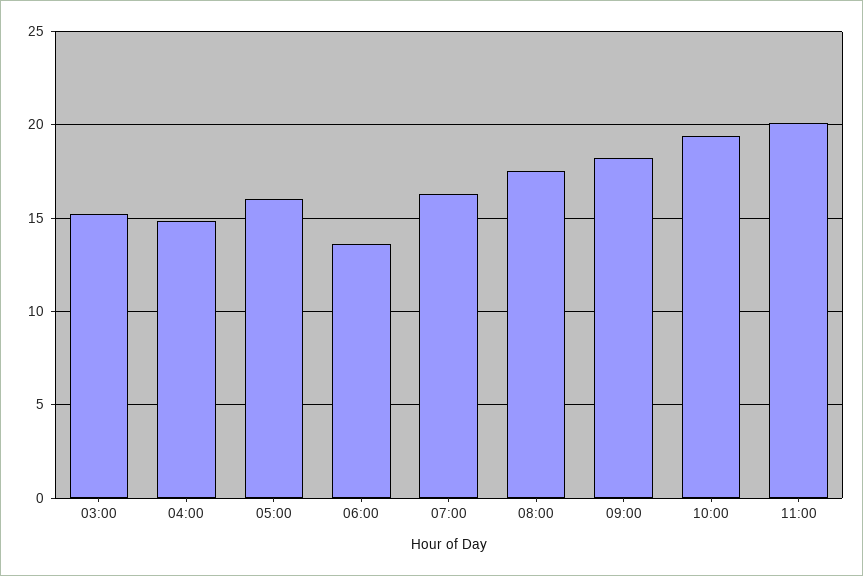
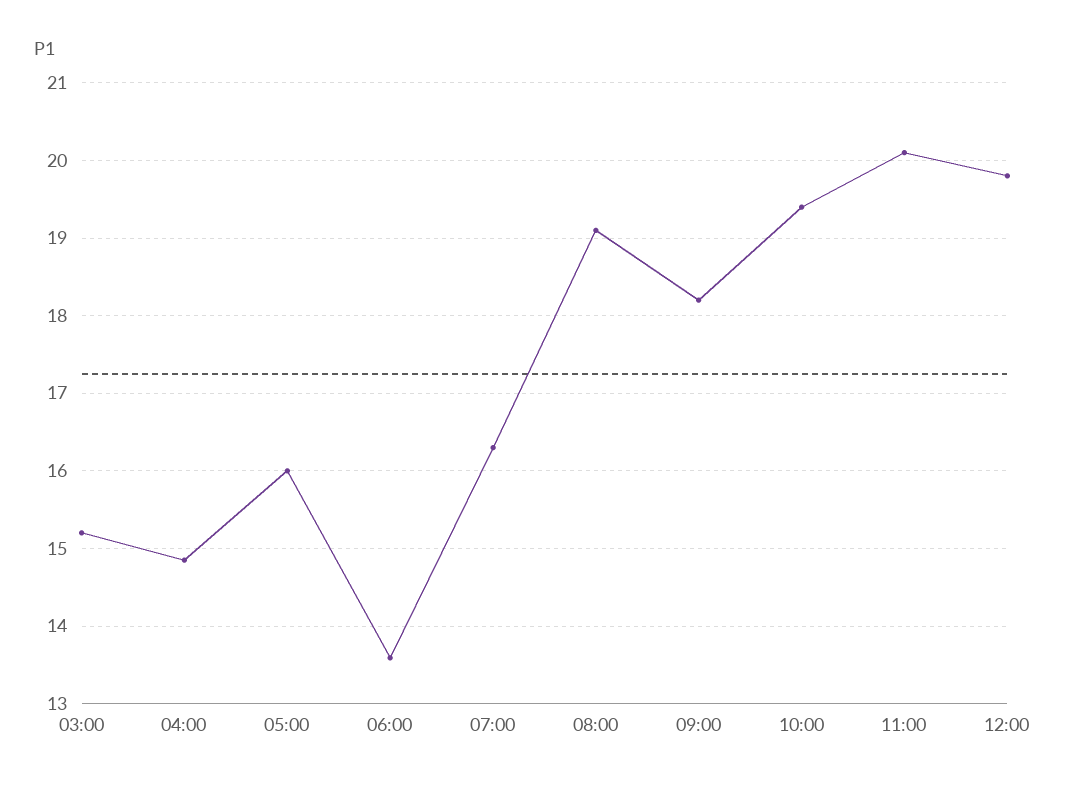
08:00: 17.5 -> 19.1
12:00: none -> 19.8

